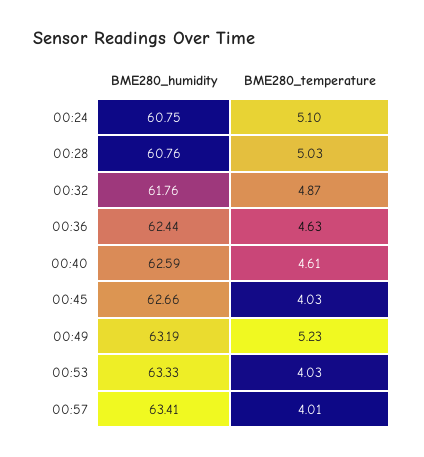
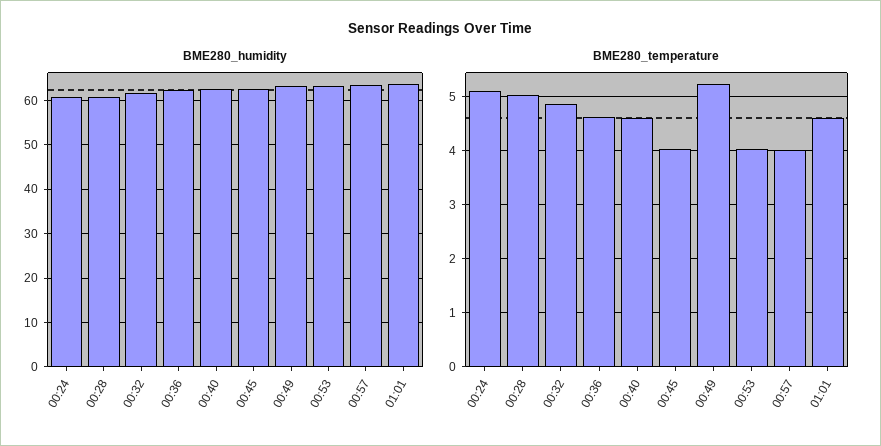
BME280_humidity, 01:01: none -> 64
BME280_temperature, 01:01: none -> 4.6

